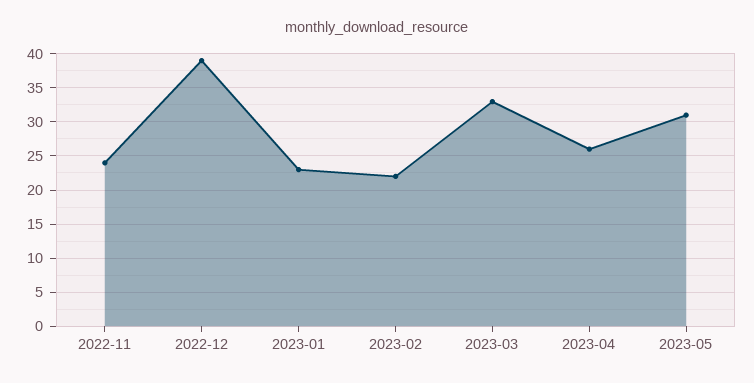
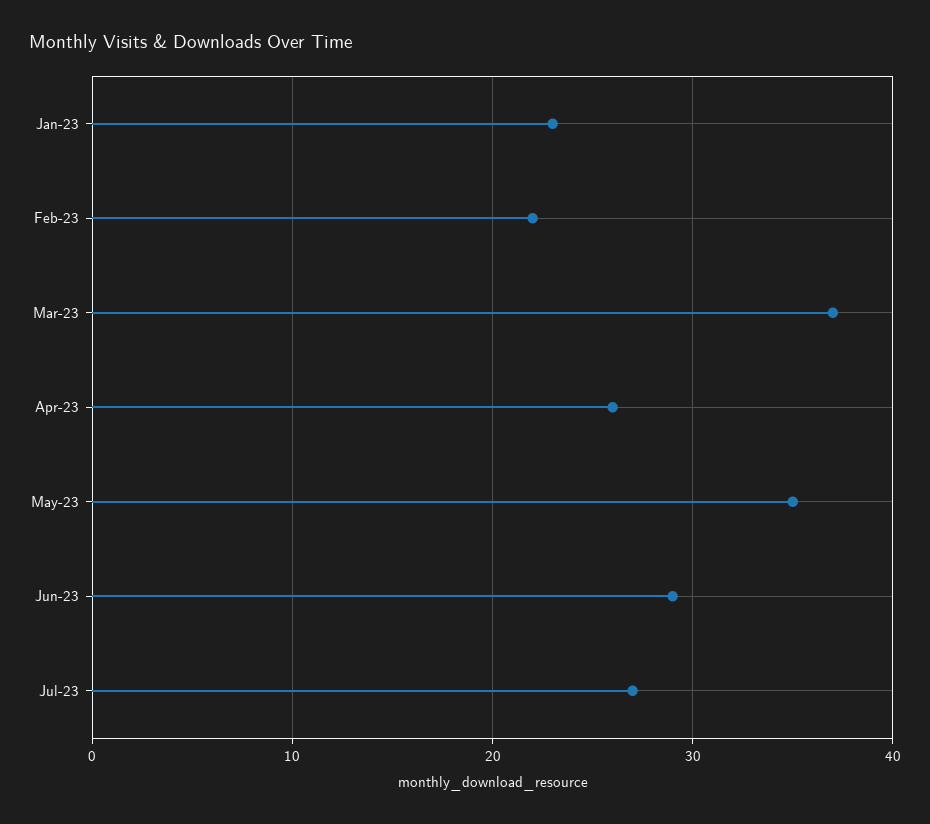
2022-11: 24 -> none
2022-12: 39 -> none
2023-03: 33 -> 37
2023-05: 31 -> 35
Jun-23: none -> 29
Jul-23: none -> 27

